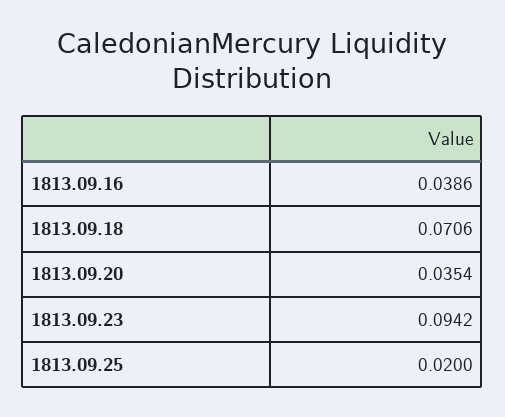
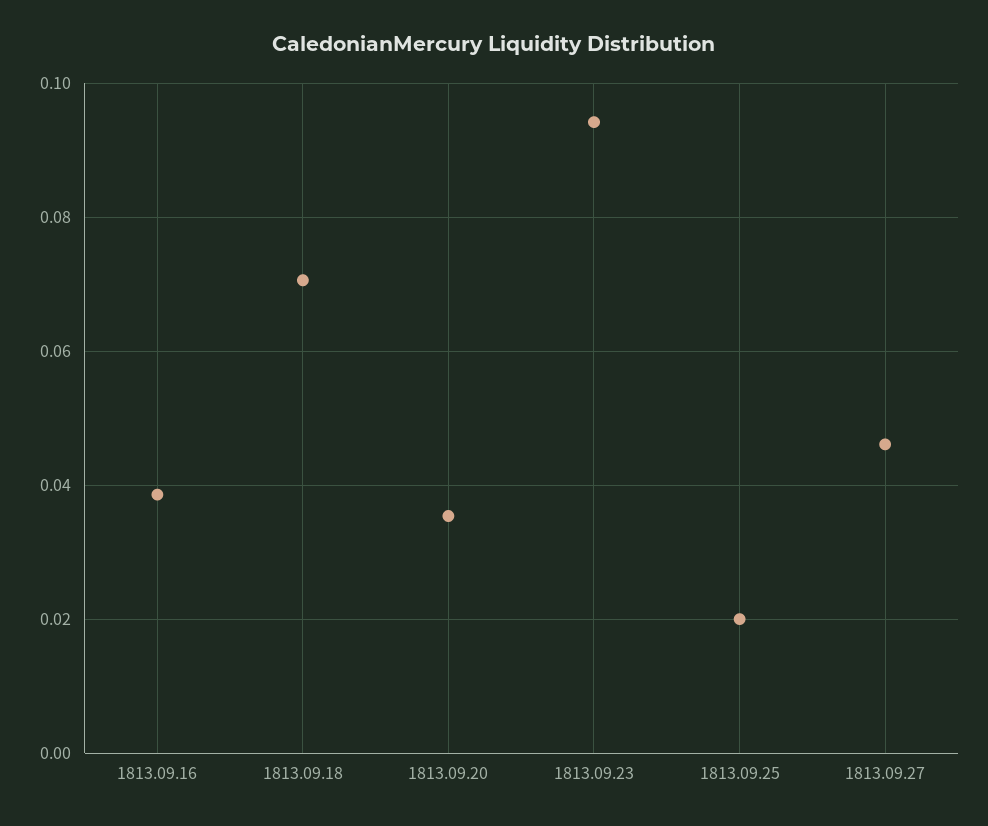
1813.09.27: none -> 0.046

